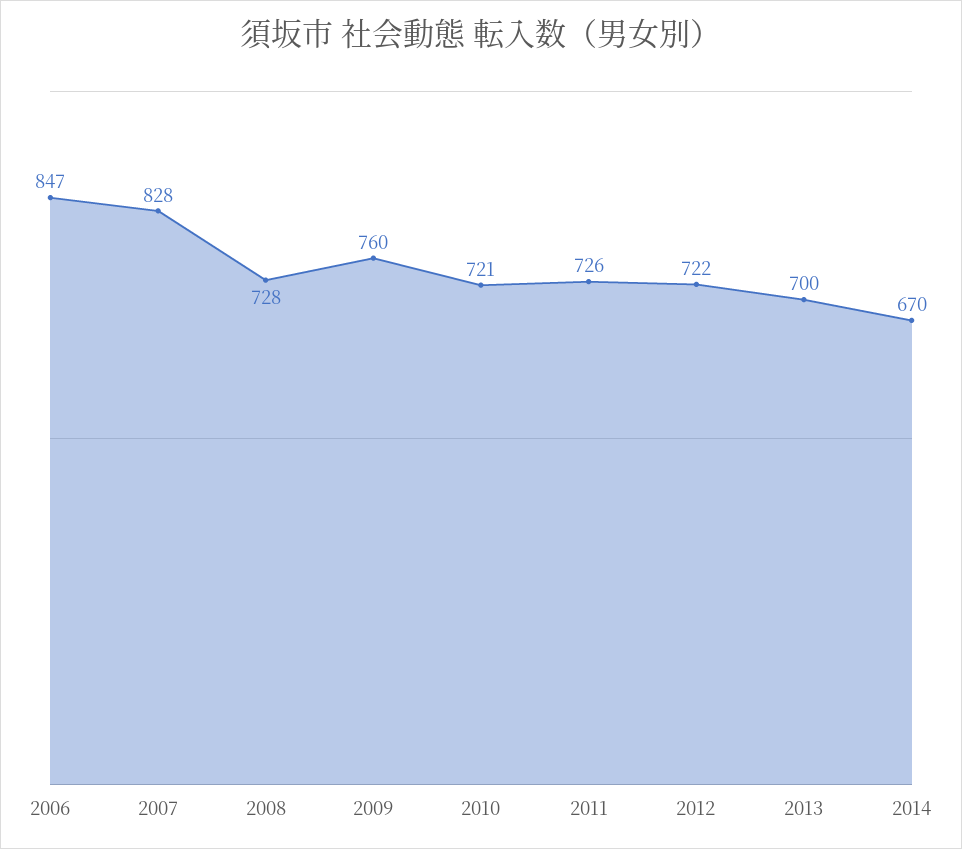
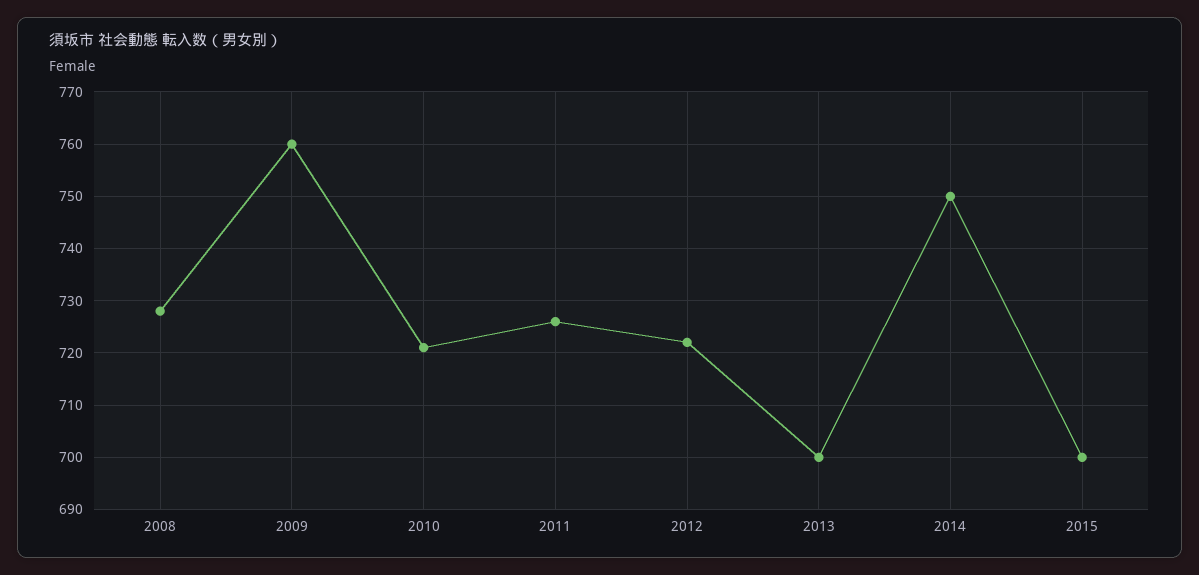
2006: 847 -> none
2007: 828 -> none
2014: 670 -> 750
2015: none -> 700

